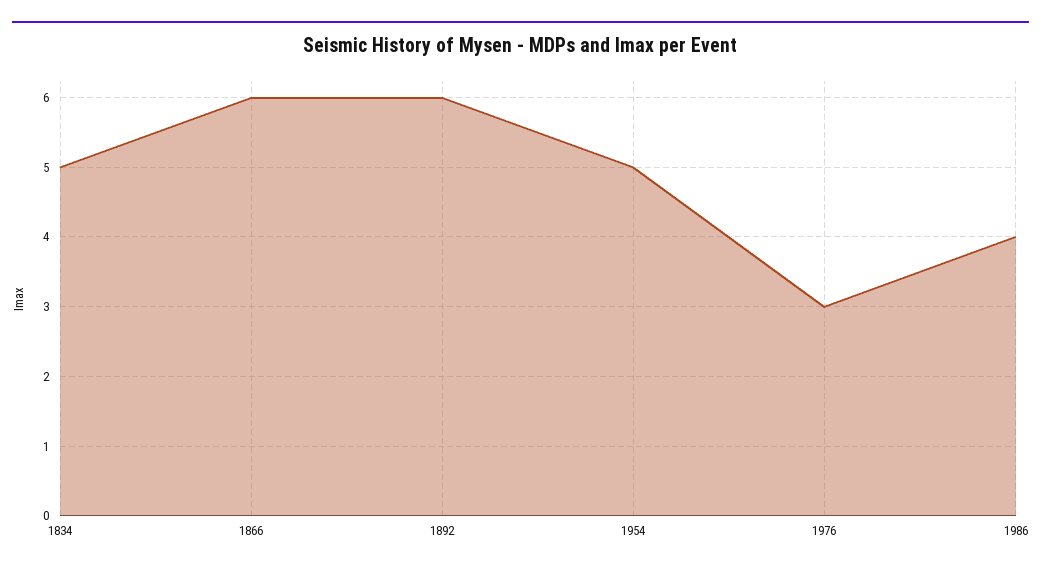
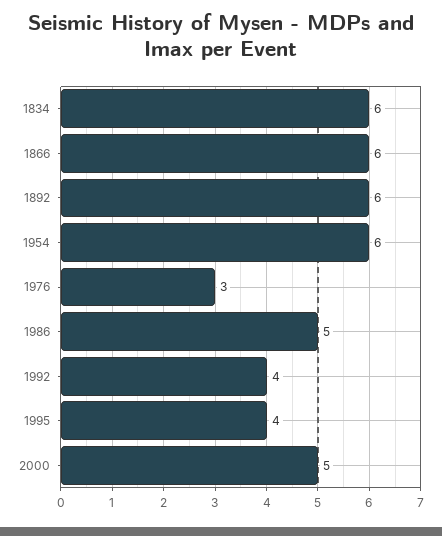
1834: 5 -> 6
1954: 5 -> 6
1986: 4 -> 5
1992: none -> 4
1995: none -> 4
2000: none -> 5

